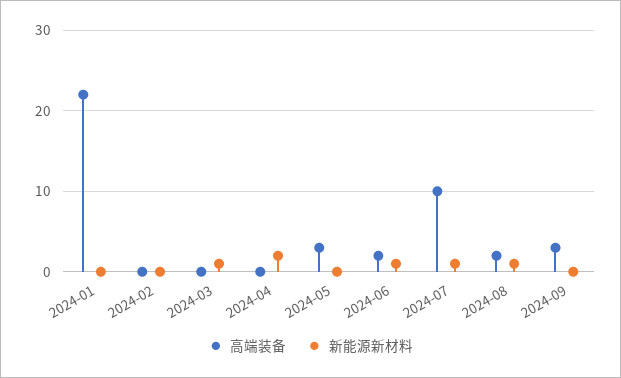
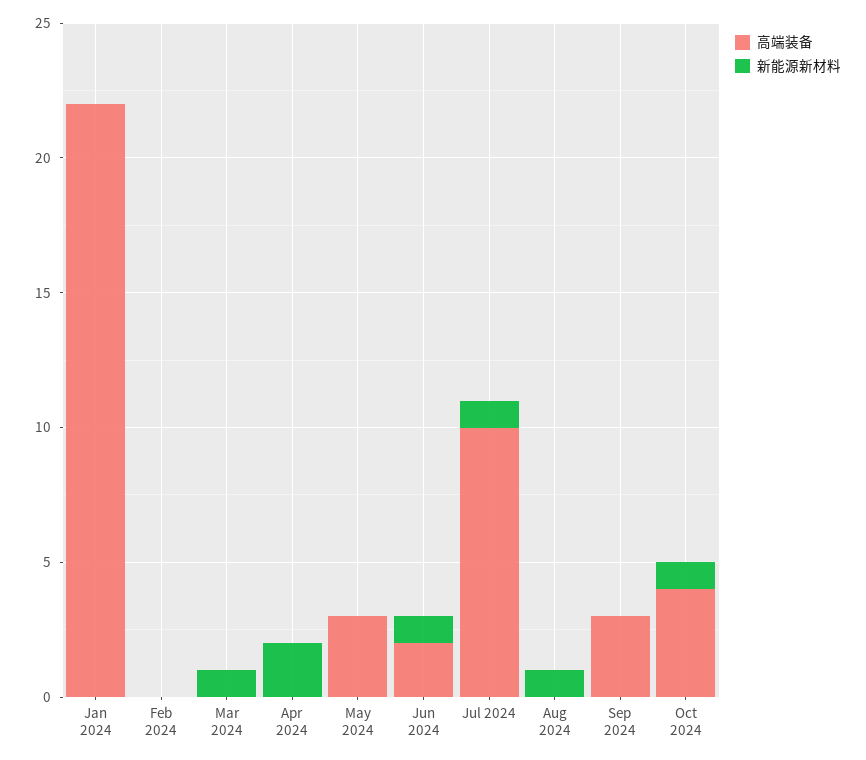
高端装备, 2024-08: 2 -> 0
高端装备, Oct 2024: none -> 4
新能源新材料, Oct 2024: none -> 1

